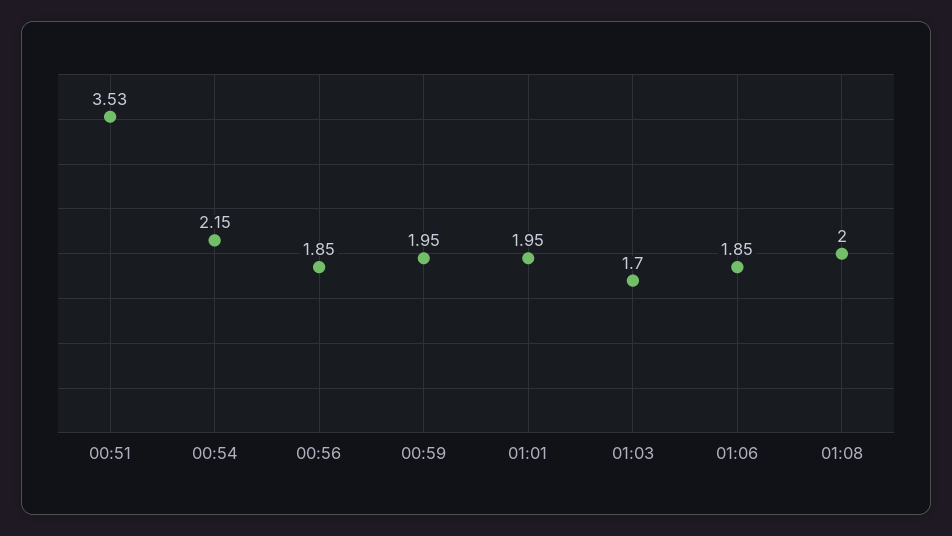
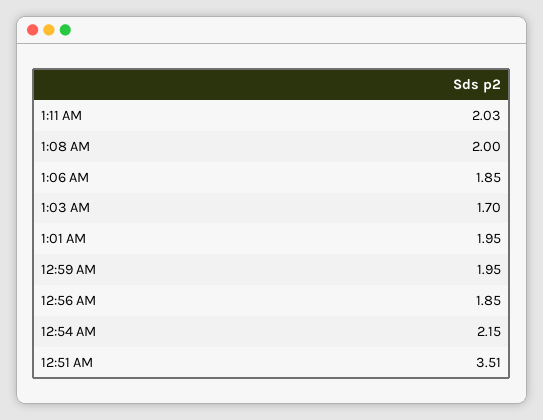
00:51: 3.53 -> 3.51
1:11 AM: none -> 2.03

